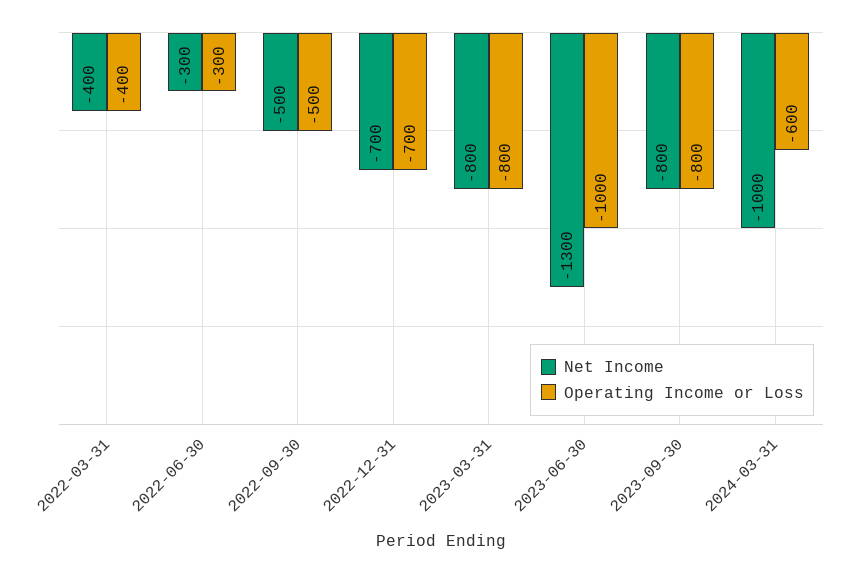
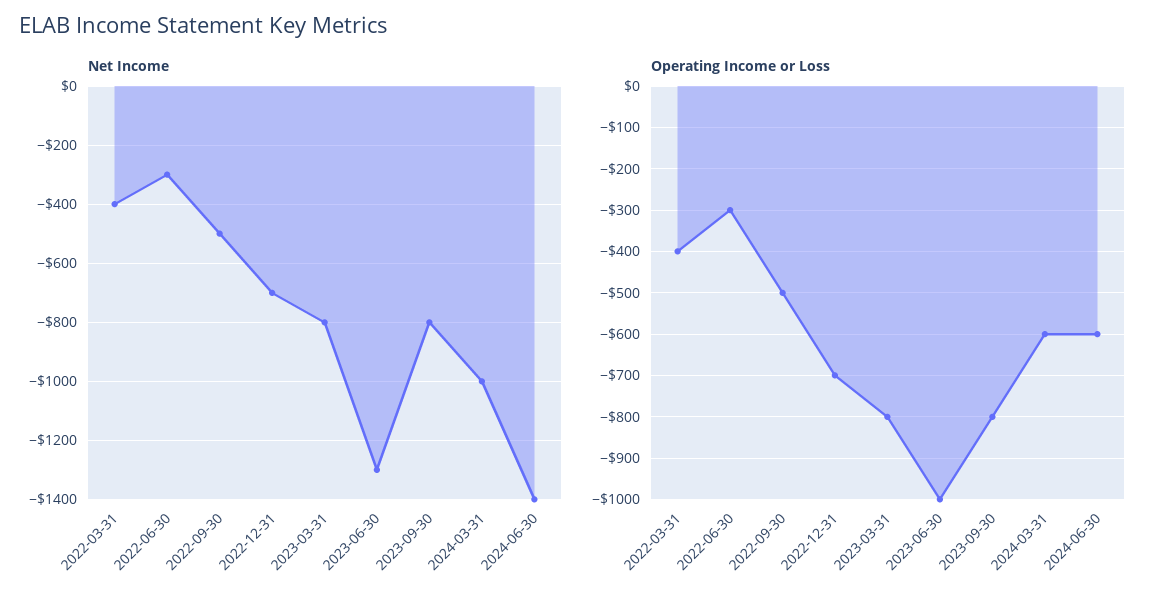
Net Income, 2024-06-30: none -> -1400
Operating Income or Loss, 2024-06-30: none -> -600

